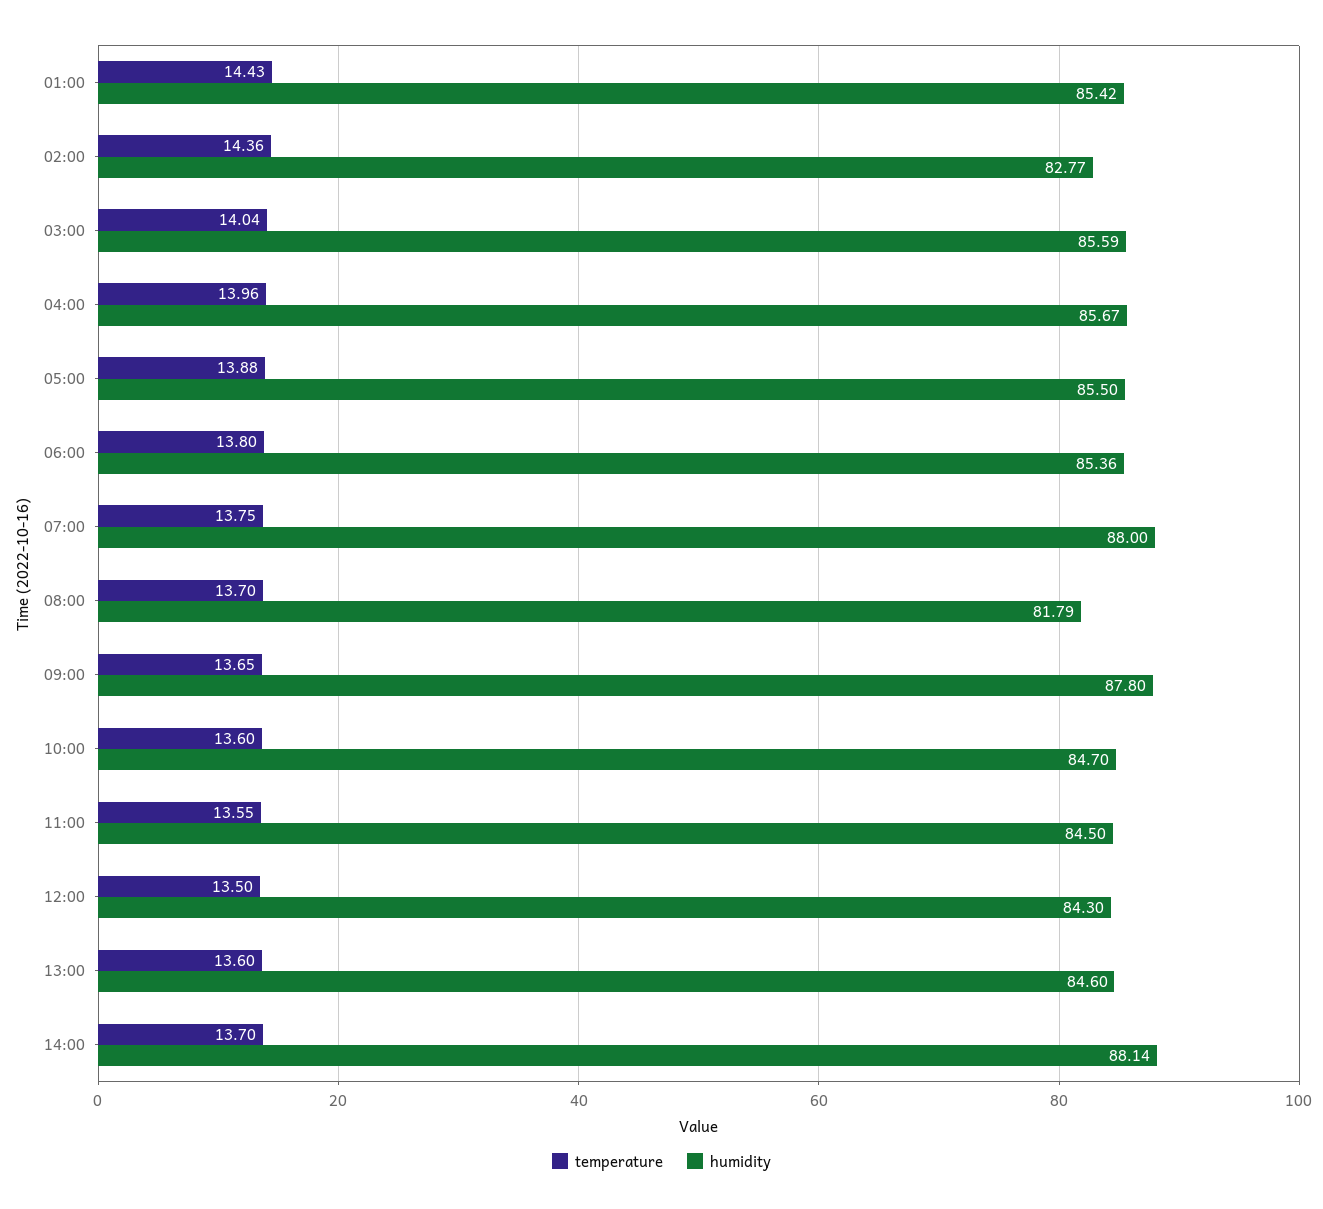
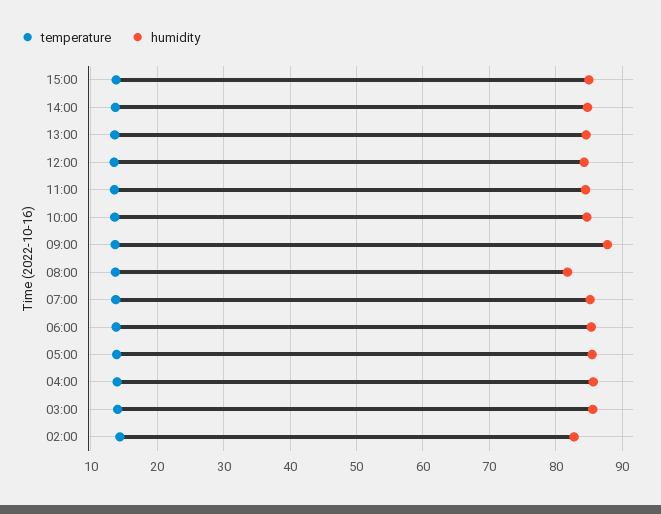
temperature, 01:00: 14.43 -> none
humidity, 01:00: 85.42 -> none
humidity, 07:00: 88 -> 85
humidity, 14:00: 88.14 -> 85
temperature, 15:00: none -> 14
humidity, 15:00: none -> 85

